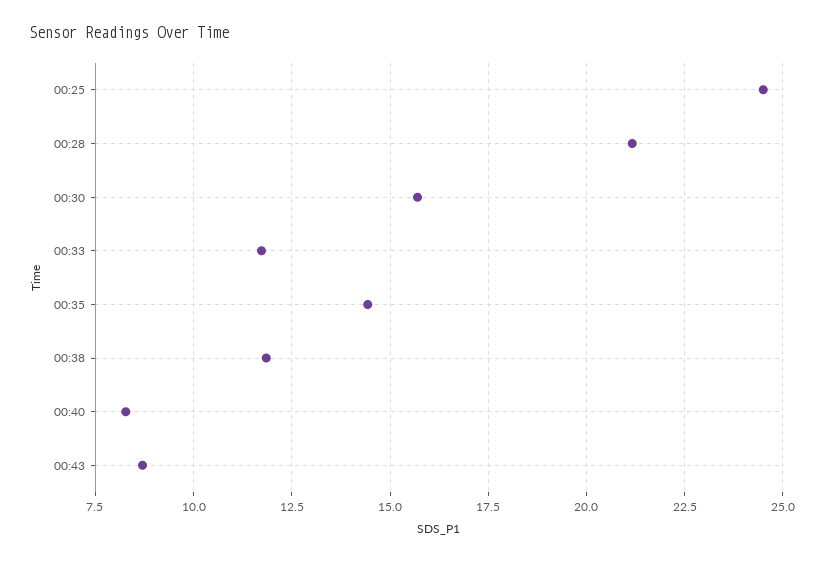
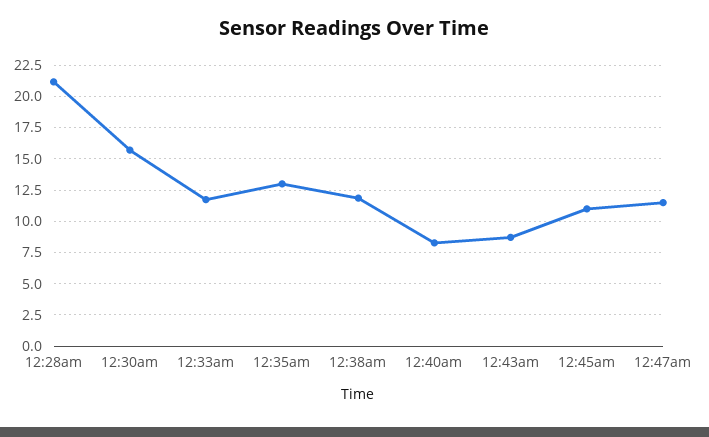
00:25: 24.5 -> none
00:35: 14.5 -> 13
12:45am: none -> 11
12:47am: none -> 11.5

